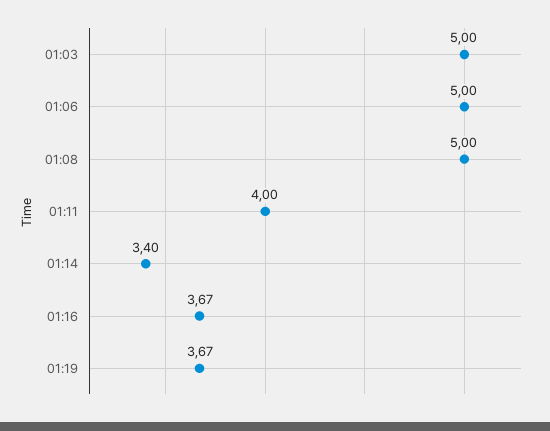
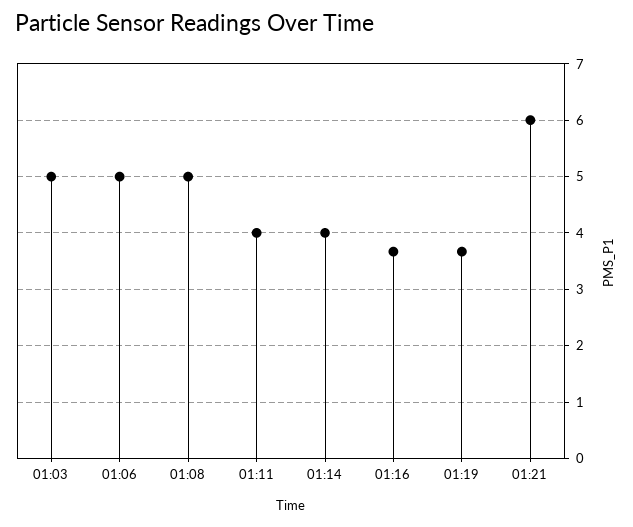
01:14: 3.4 -> 4
01:21: none -> 6

